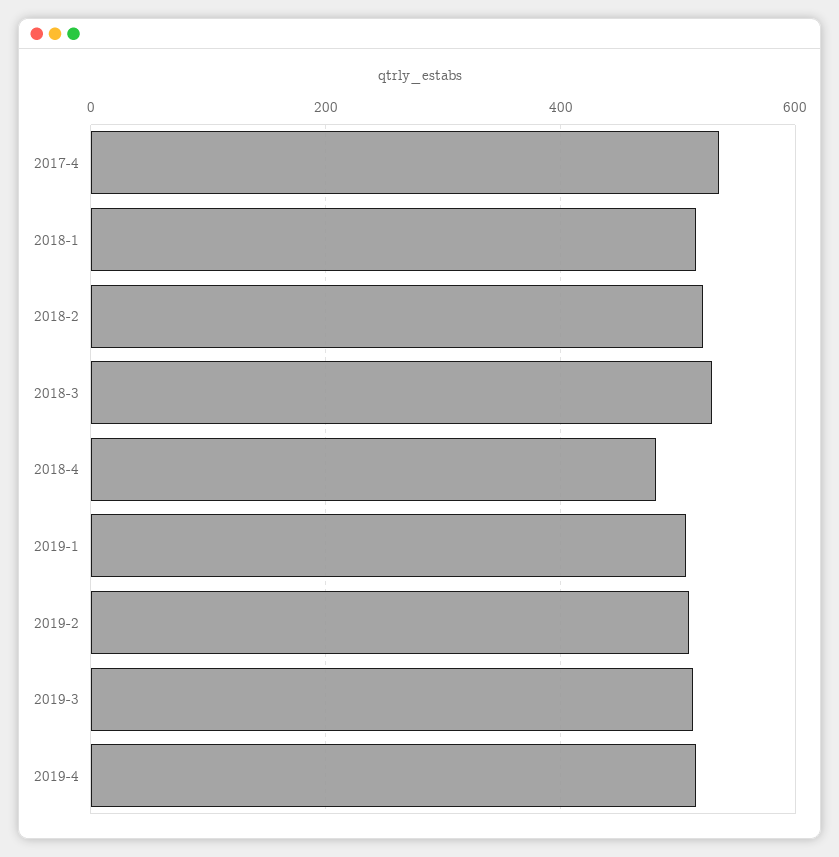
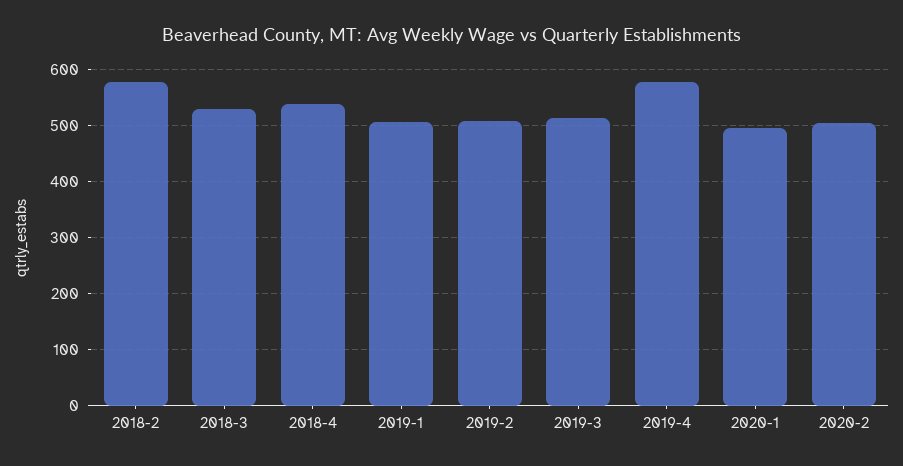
2017-4: 540 -> none
2018-1: 520 -> none
2018-2: 520 -> 580
2018-4: 480 -> 540
2019-4: 520 -> 580
2020-1: none -> 500
2020-2: none -> 500

